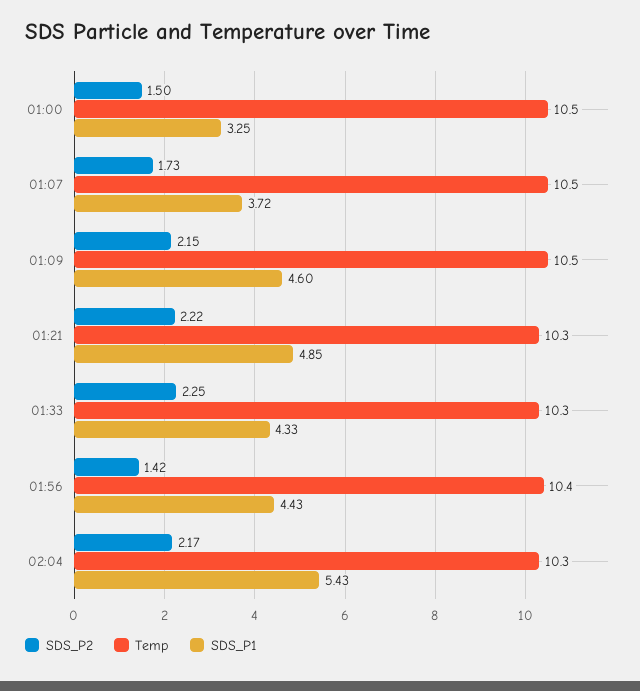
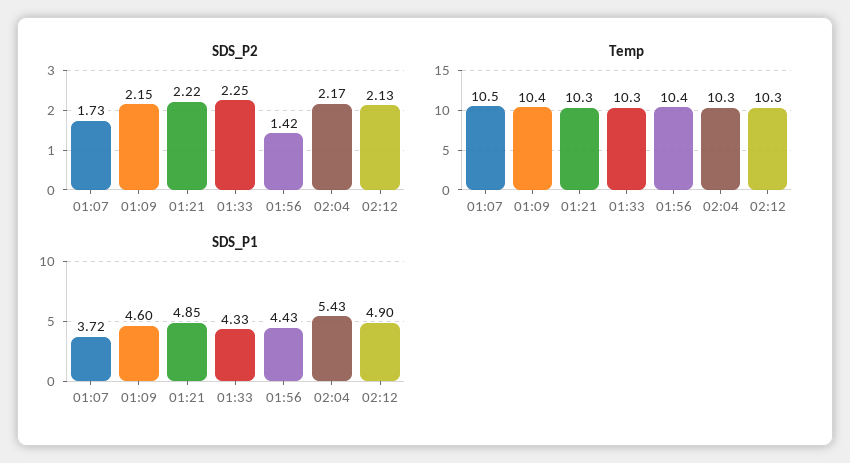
SDS_P2, 01:00: 1.5 -> none
Temp, 01:00: 10.5 -> none
SDS_P1, 01:00: 3.25 -> none
Temp, 01:09: 10.5 -> 10.4
SDS_P2, 02:12: none -> 2.13
Temp, 02:12: none -> 10.3
SDS_P1, 02:12: none -> 4.9

